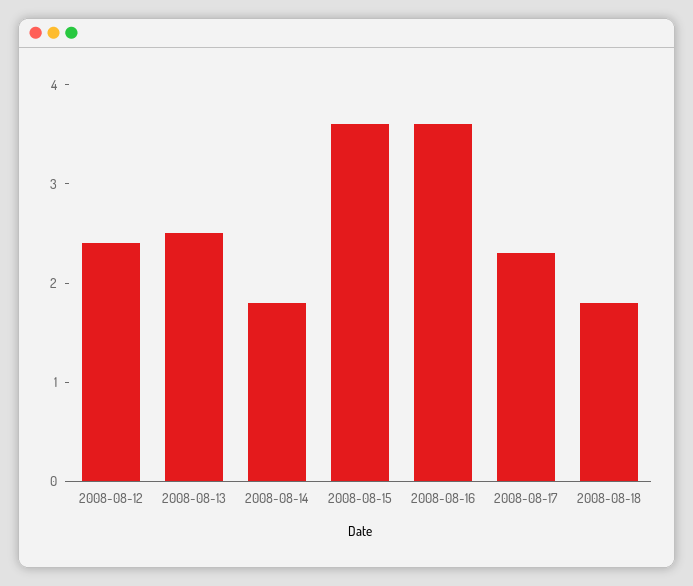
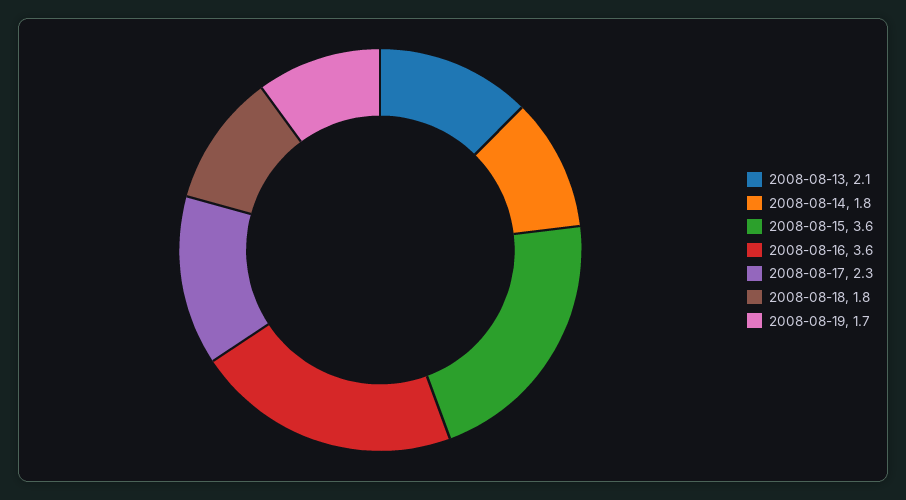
2008-08-12: 2.4 -> none
2008-08-13: 2.5 -> 2.1
2008-08-19: none -> 1.7

